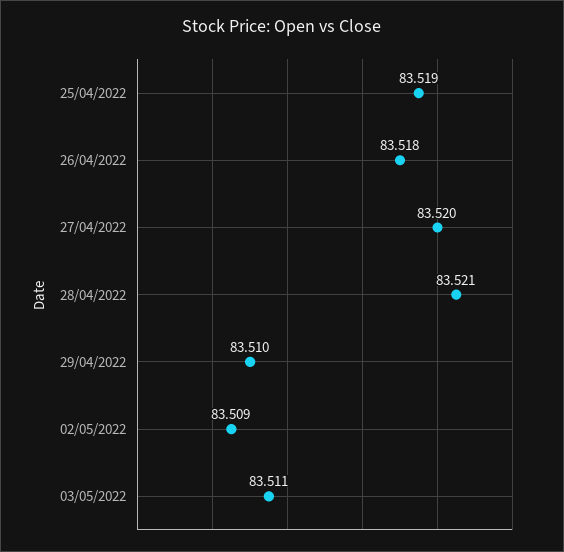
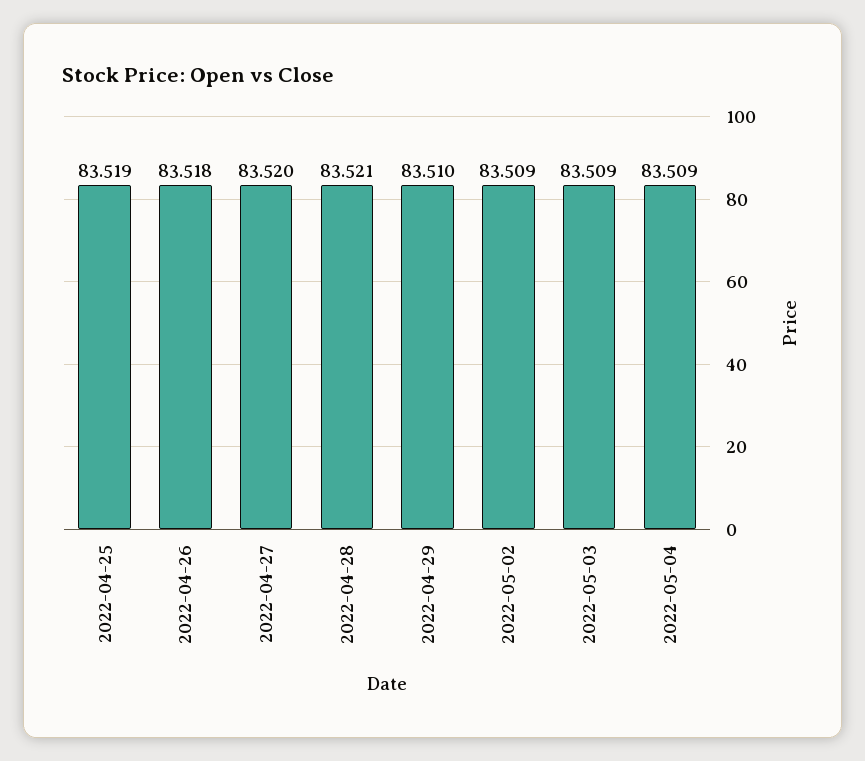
03/05/2022: 83.511 -> 83.509
2022-05-04: none -> 83.509

